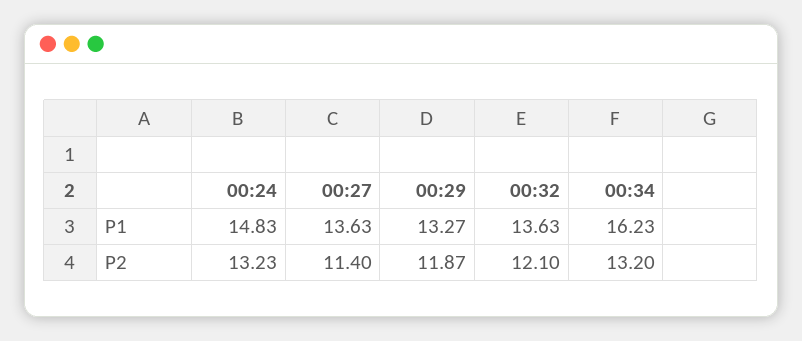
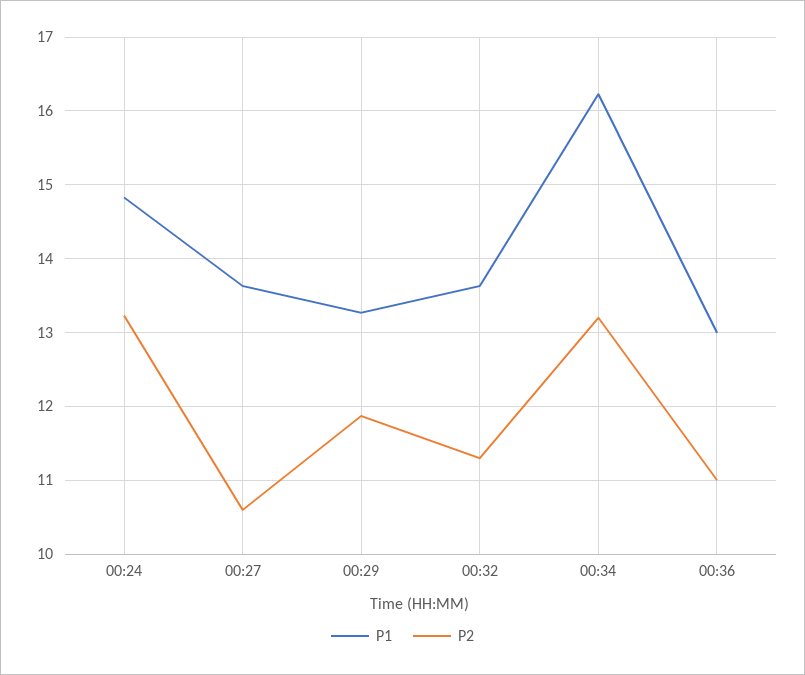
P2, 00:27: 11.4 -> 10.6
P2, 00:32: 12.1 -> 11.3
P1, 00:36: none -> 13
P2, 00:36: none -> 11

